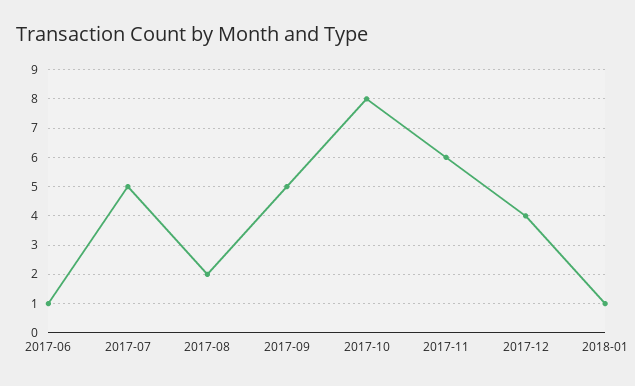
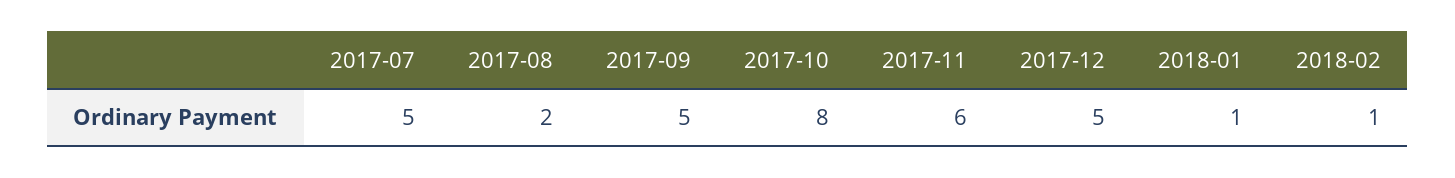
2017-06: 1 -> none
2017-12: 4 -> 5
2018-02: none -> 1

